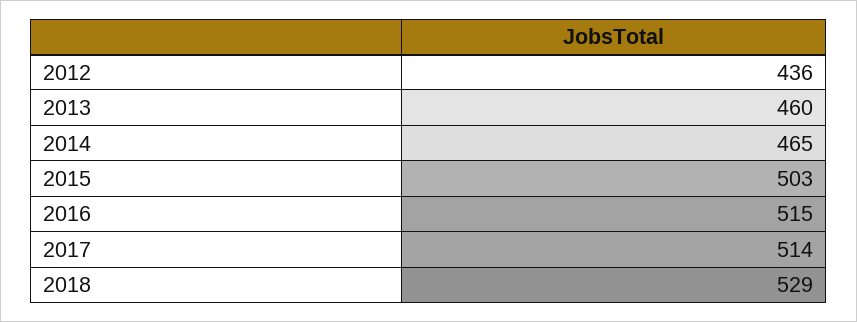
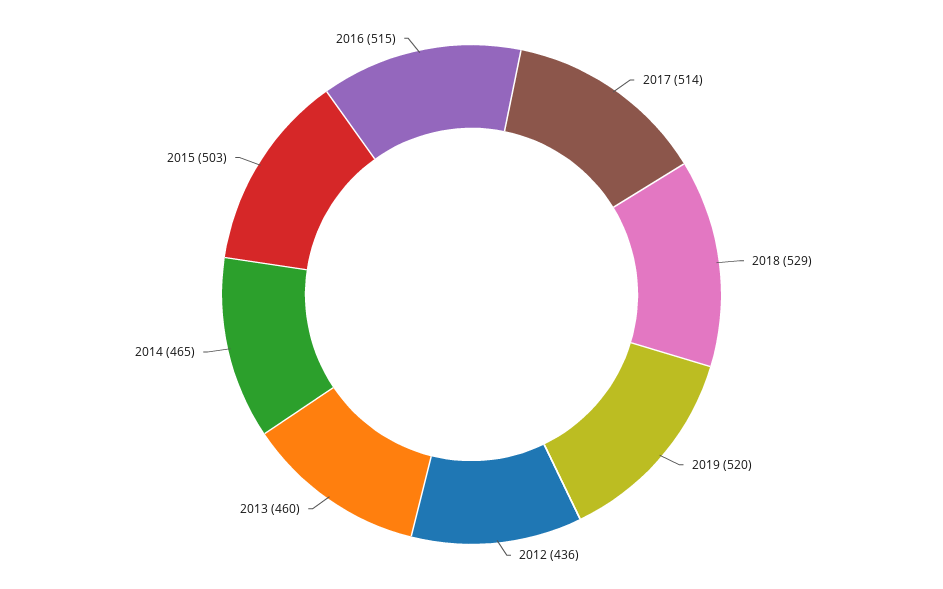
2019: none -> 520

